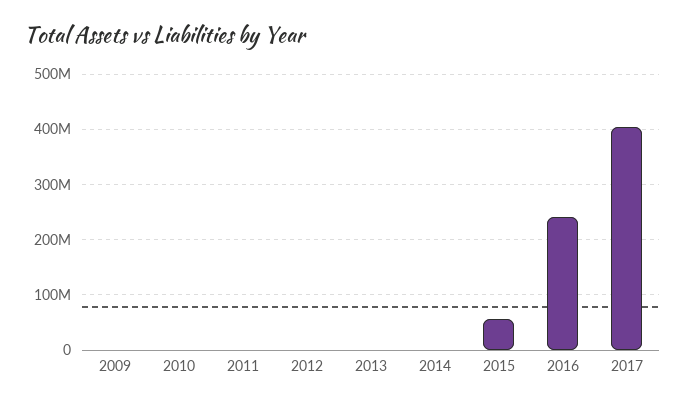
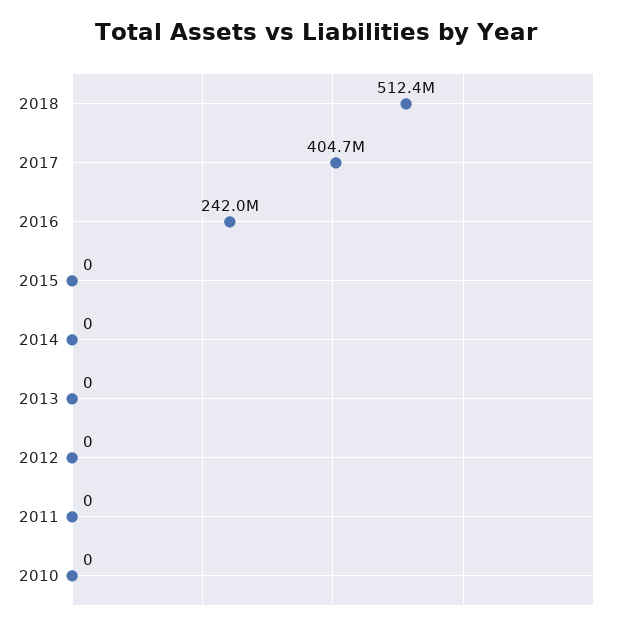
2009: 0 -> none
2015: 60000000 -> 0
2018: none -> 512400000

